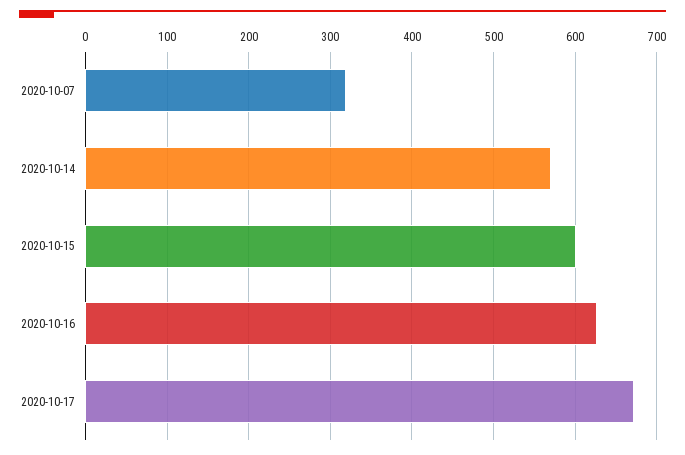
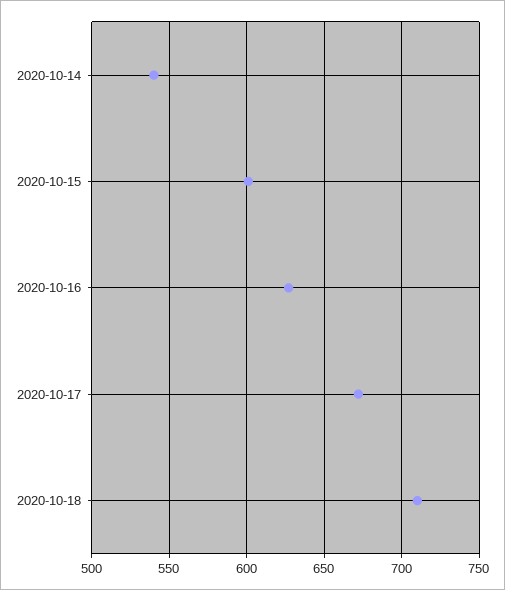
2020-10-07: 320 -> none
2020-10-14: 570 -> 540
2020-10-18: none -> 710

